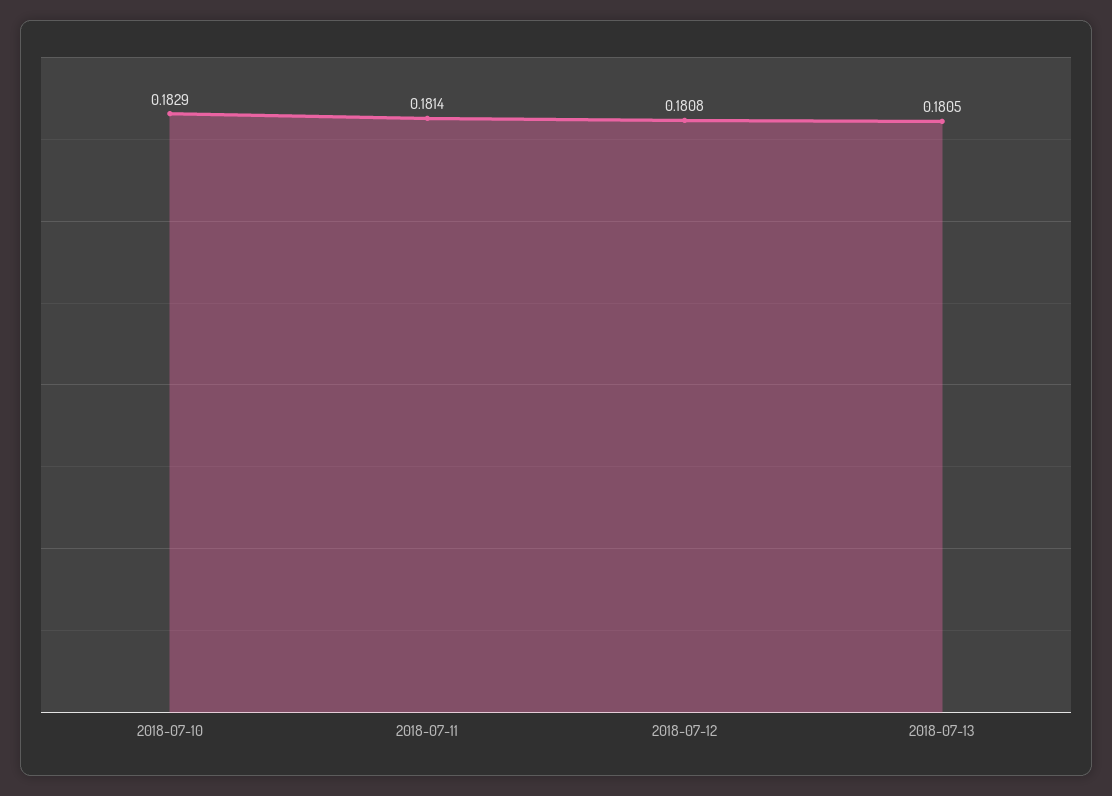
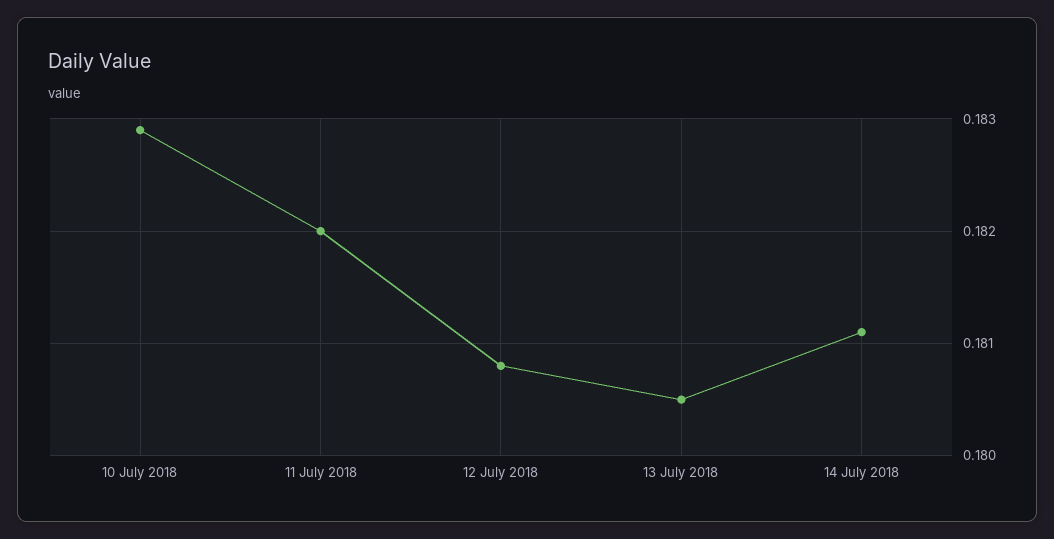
2018-07-11: 0.1814 -> 0.182
14 July 2018: none -> 0.1811

